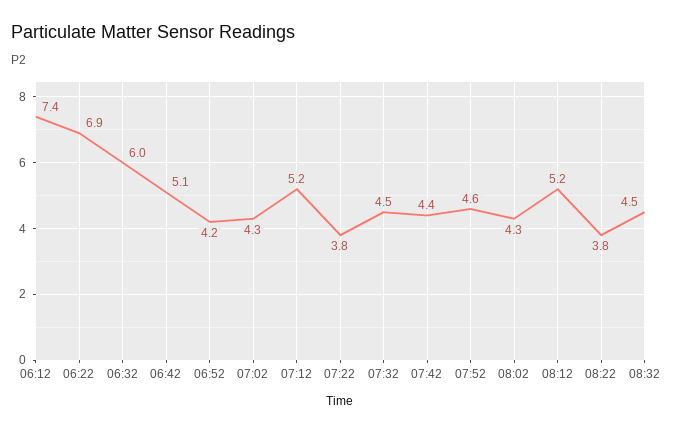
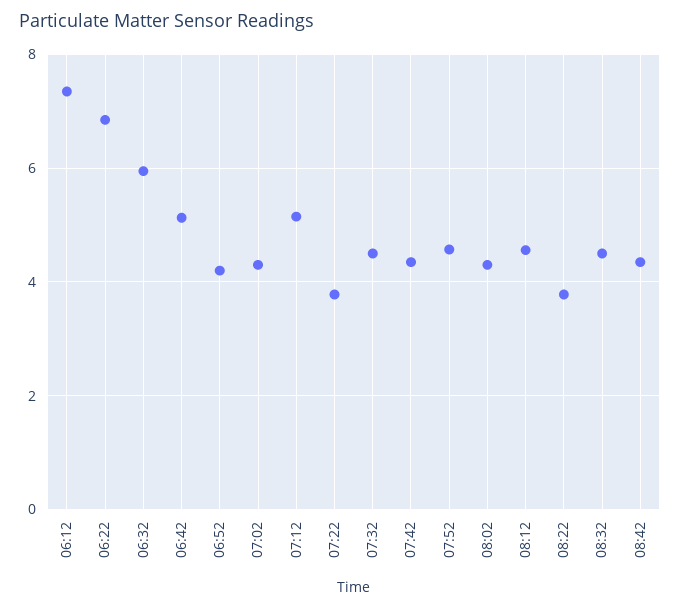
08:12: 5.2 -> 4.6
08:42: none -> 4.4

